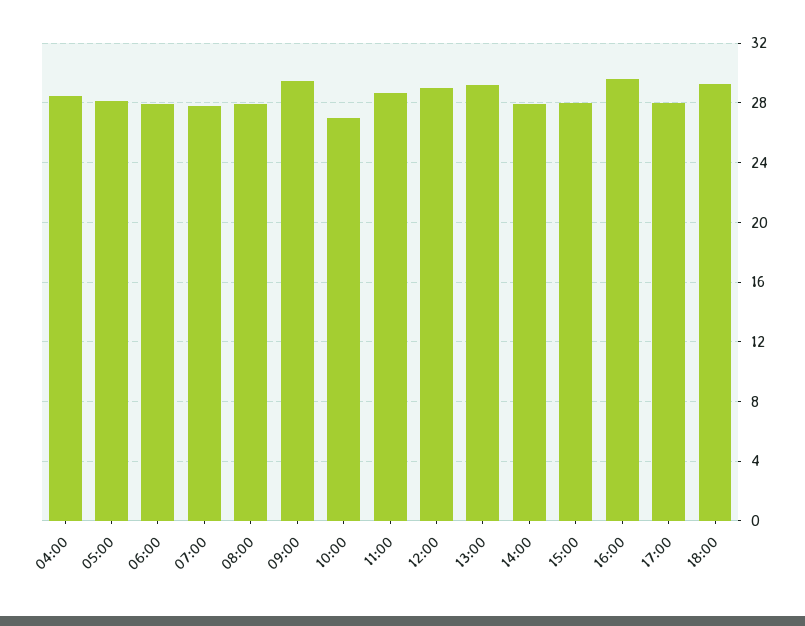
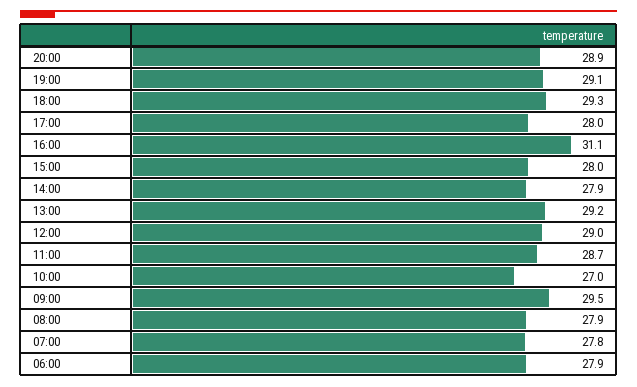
04:00: 28.5 -> none
05:00: 28 -> none
16:00: 29.5 -> 31.1
20:00: none -> 28.9
19:00: none -> 29.1

